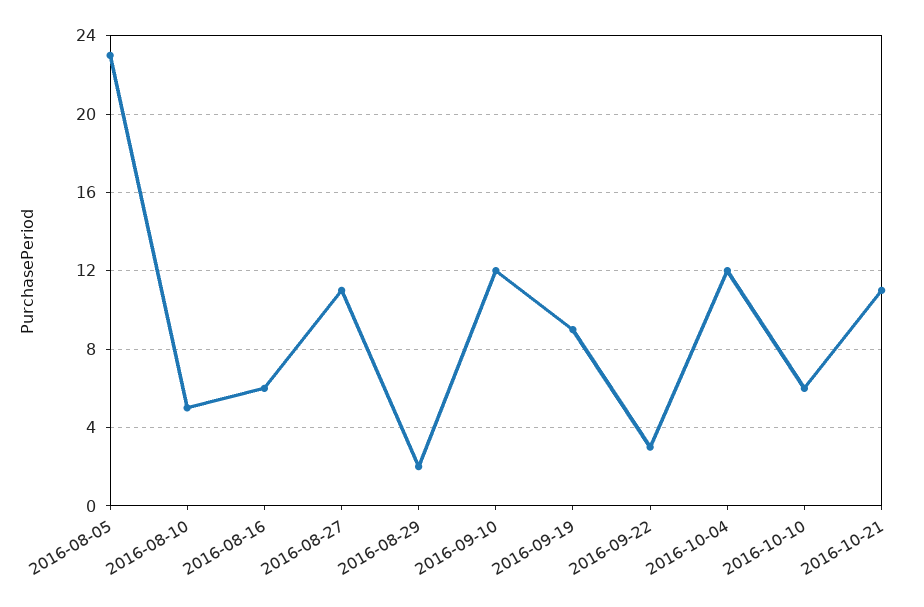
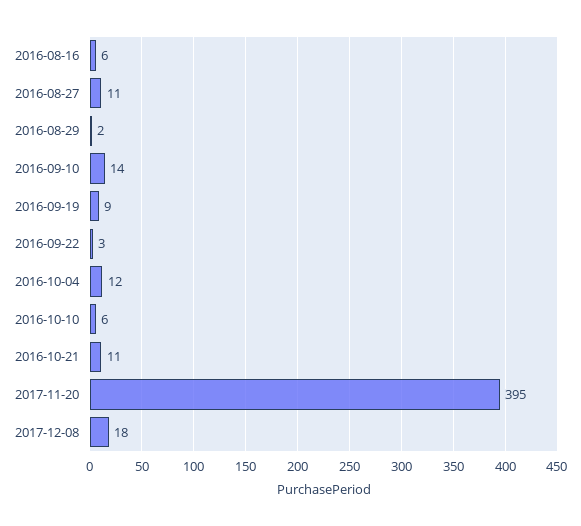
2016-08-05: 23 -> none
2016-08-10: 5 -> none
2016-09-10: 12 -> 14
2017-11-20: none -> 395
2017-12-08: none -> 18

